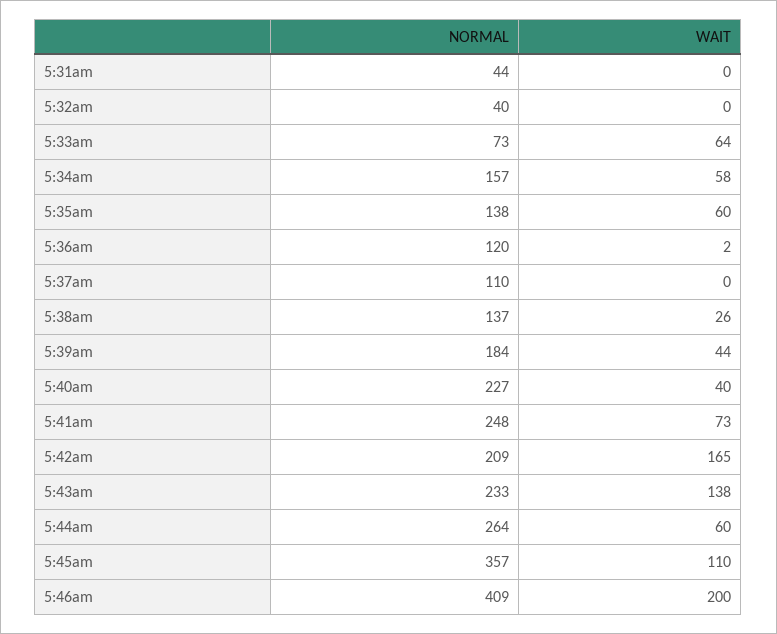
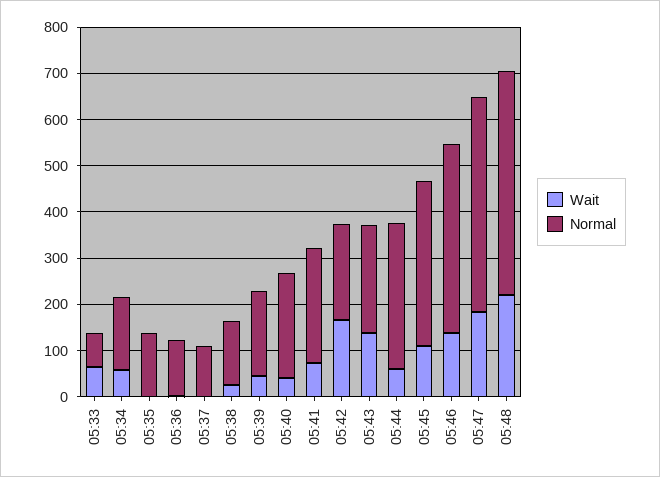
NORMAL, 5:31am: 44 -> none
WAIT, 5:31am: 0 -> none
NORMAL, 5:32am: 40 -> none
WAIT, 5:32am: 0 -> none
WAIT, 5:35am: 60 -> 0
NORMAL, 5:44am: 264 -> 320
WAIT, 5:46am: 200 -> 140
WAIT, 05:47: none -> 180
NORMAL, 05:47: none -> 460
WAIT, 05:48: none -> 220
NORMAL, 05:48: none -> 480

